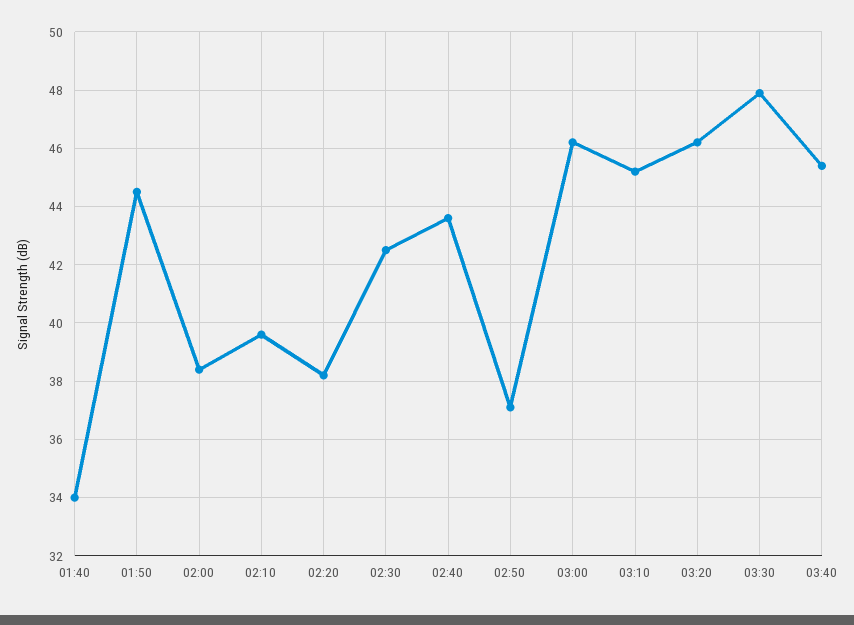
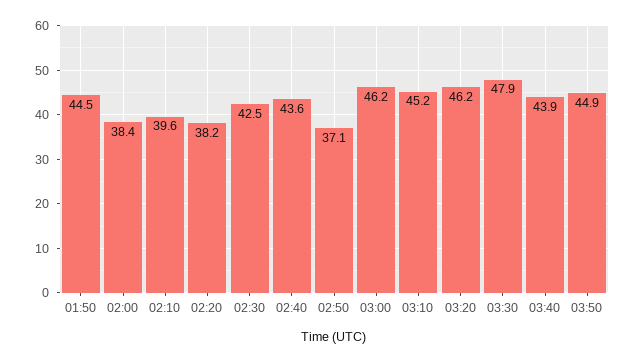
01:40: 34 -> none
03:40: 45.5 -> 43.9
03:50: none -> 44.9

